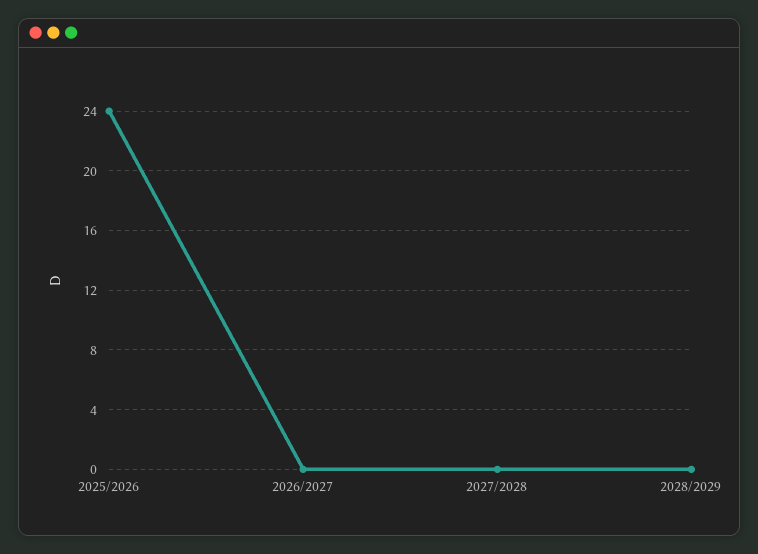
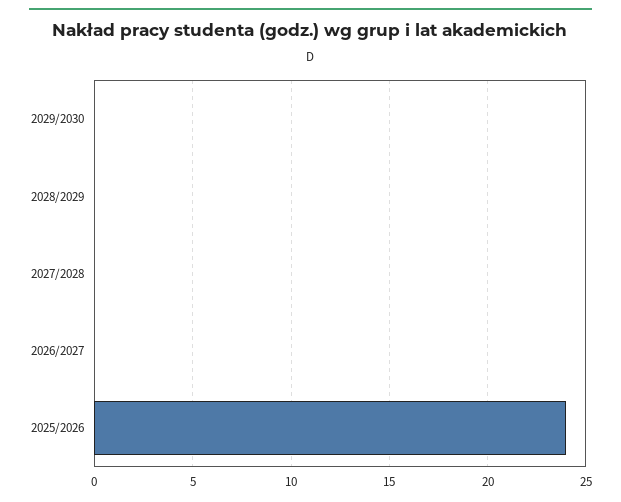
2029/2030: none -> 0

